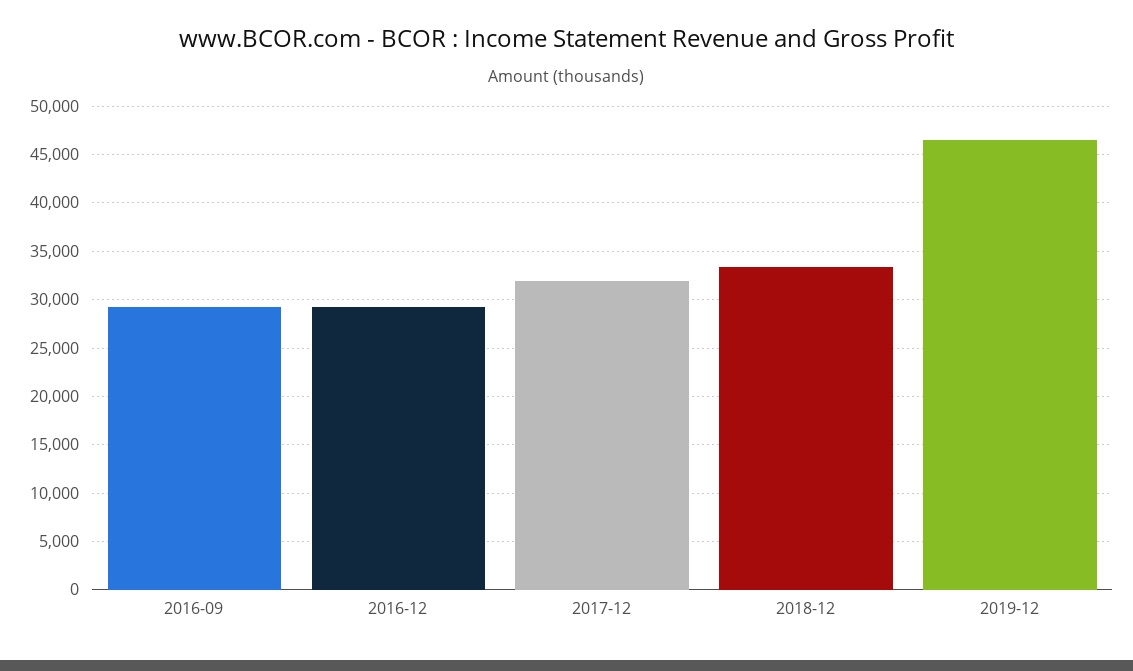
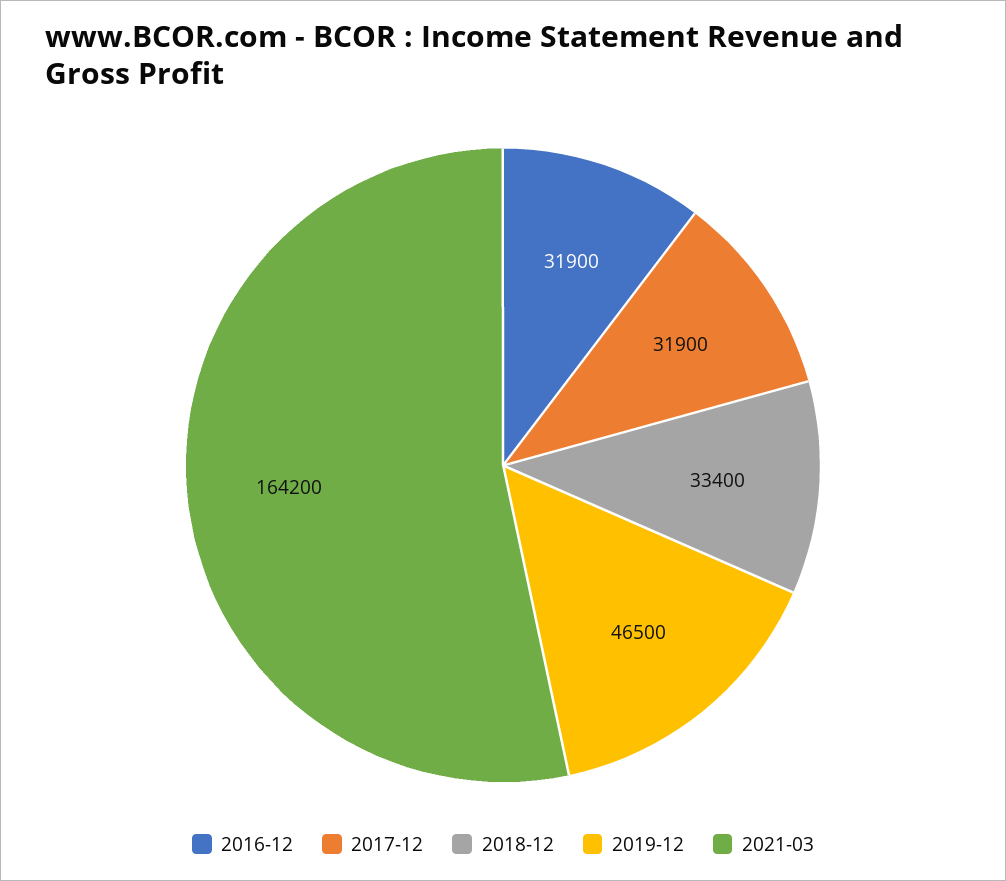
2016-09: 29000 -> none
2016-12: 29000 -> 31900
2021-03: none -> 164200

